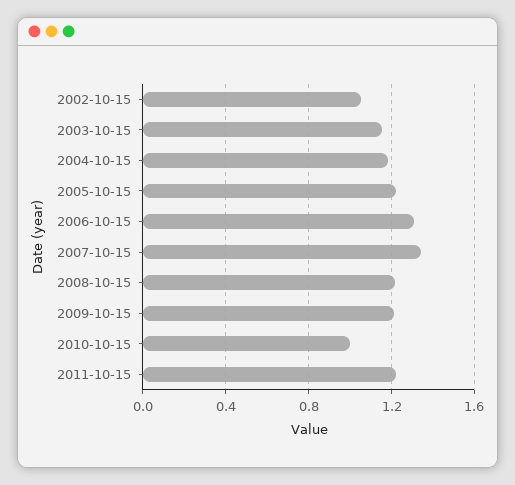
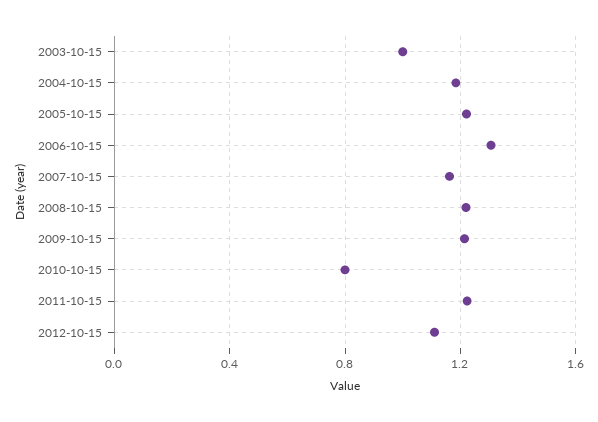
2002-10-15: 1.05 -> none
2003-10-15: 1.15 -> 1
2007-10-15: 1.35 -> 1.15
2010-10-15: 1 -> 0.8
2012-10-15: none -> 1.1

